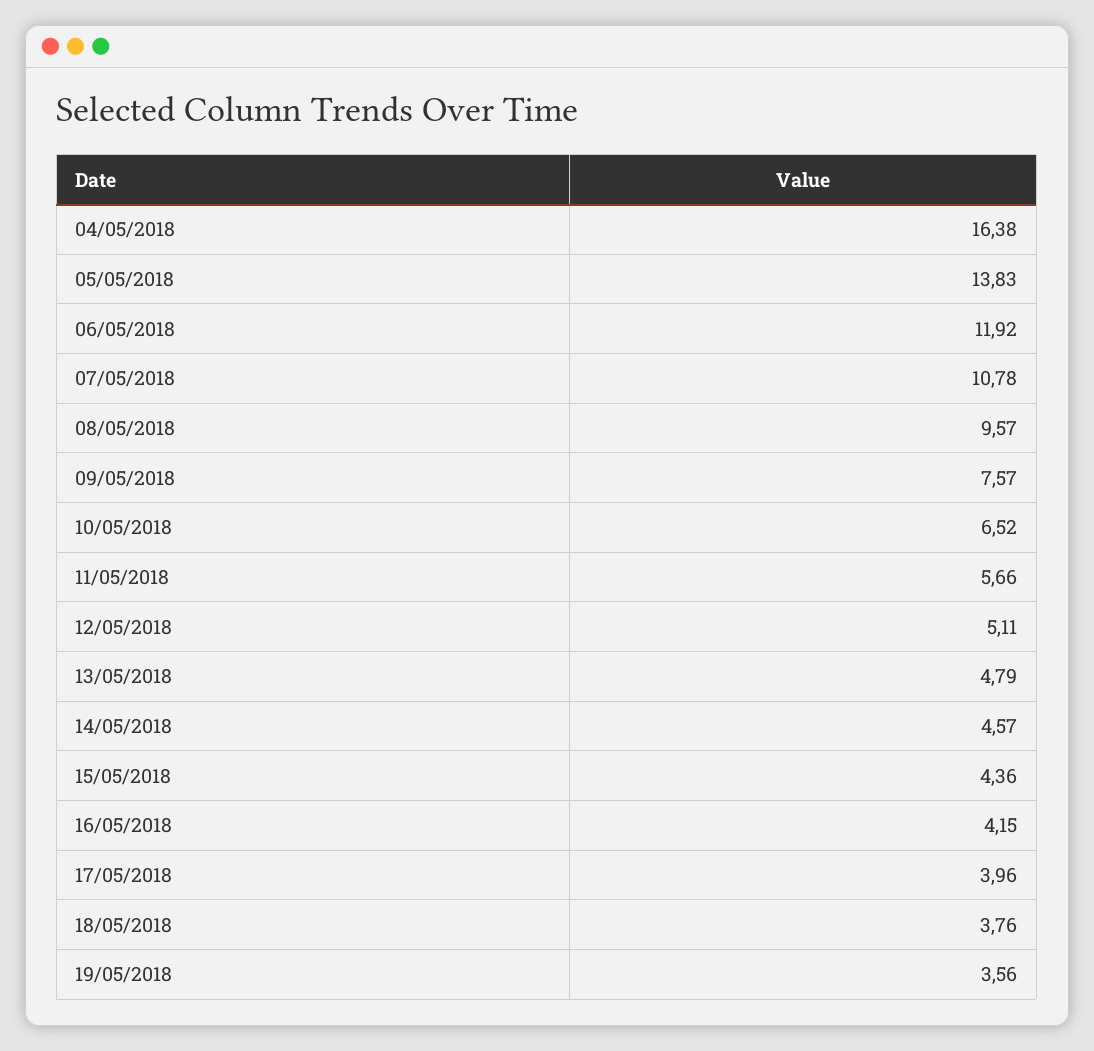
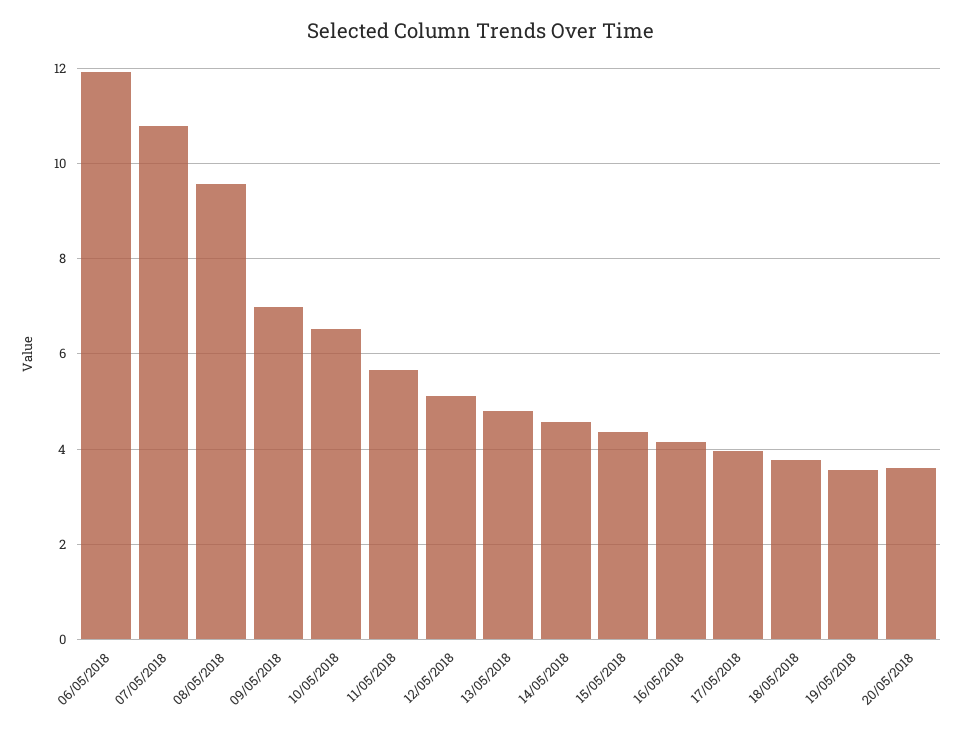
04/05/2018: 16.38 -> none
05/05/2018: 13.83 -> none
09/05/2018: 7.57 -> 7
20/05/2018: none -> 3.6

